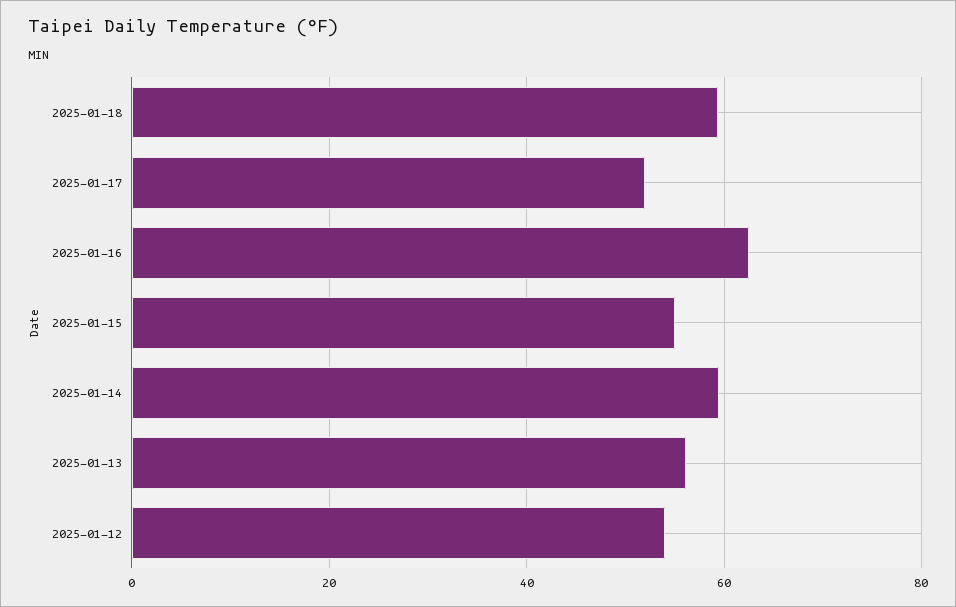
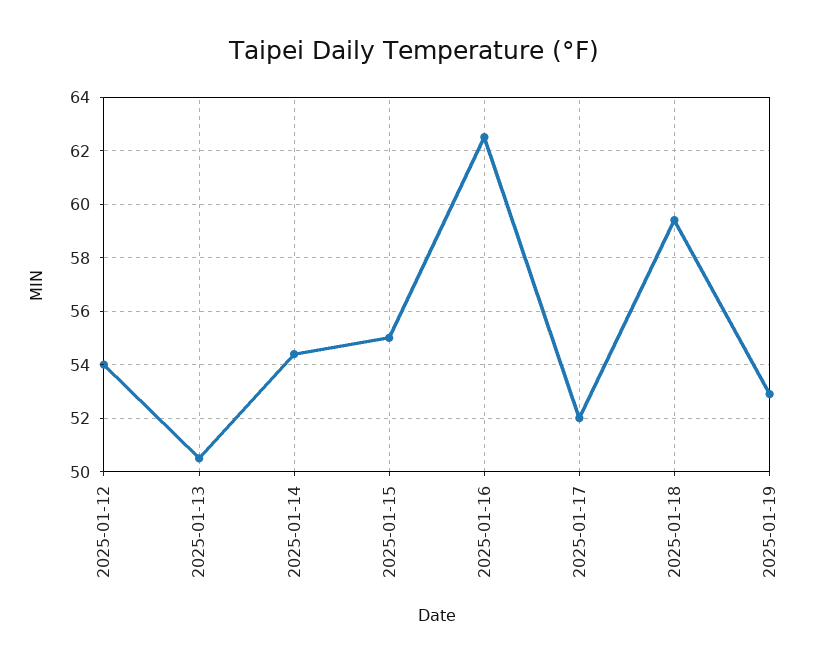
2025-01-14: 60 -> 54.5
2025-01-13: 56 -> 50.5
2025-01-19: none -> 53

